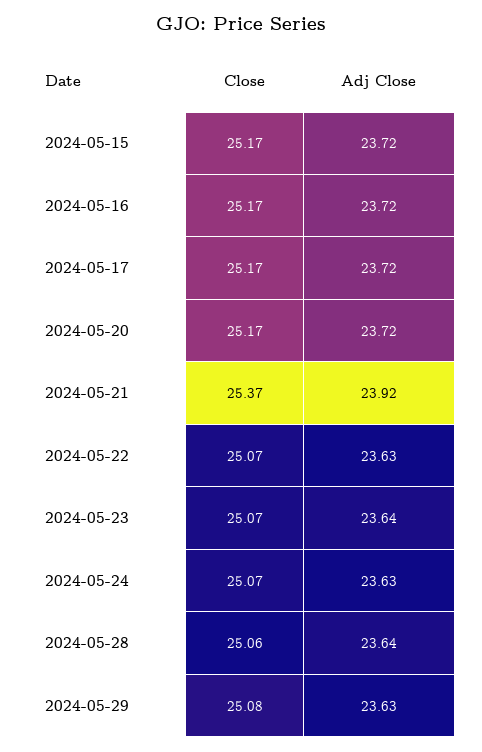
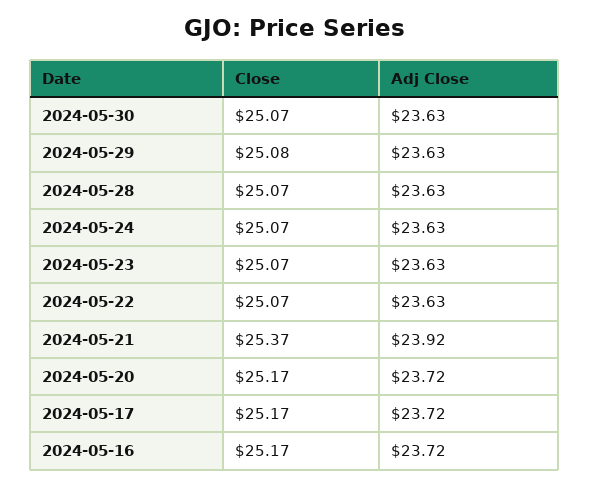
Close, 2024-05-15: 25.17 -> none
Adj Close, 2024-05-15: 23.72 -> none
Adj Close, 2024-05-23: 23.64 -> 23.63
Close, 2024-05-28: 25.06 -> 25.07
Adj Close, 2024-05-28: 23.64 -> 23.63
Close, 2024-05-30: none -> 25.07
Adj Close, 2024-05-30: none -> 23.63

